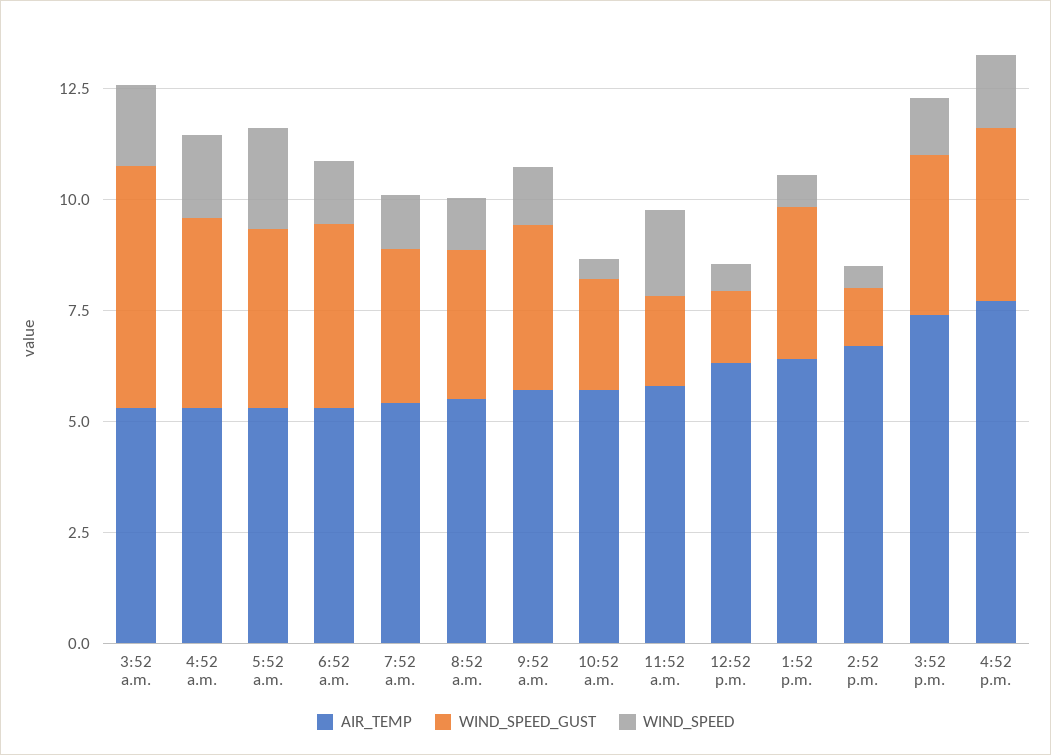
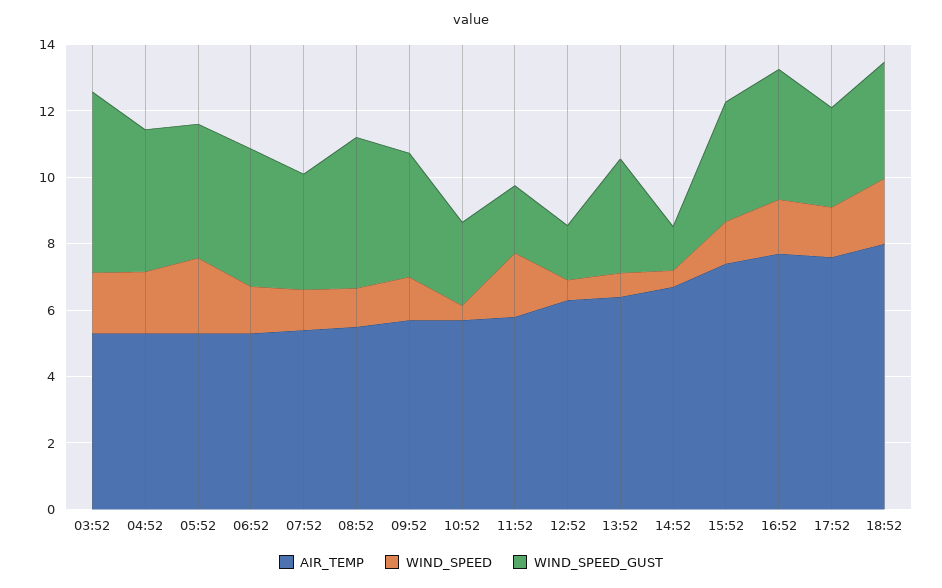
WIND_SPEED_GUST, 8:52 a.m.: 3.5 -> 4.5
AIR_TEMP, 17:52: none -> 7.5
WIND_SPEED, 17:52: none -> 1.5
WIND_SPEED_GUST, 17:52: none -> 3
AIR_TEMP, 18:52: none -> 8
WIND_SPEED, 18:52: none -> 2
WIND_SPEED_GUST, 18:52: none -> 3.5

